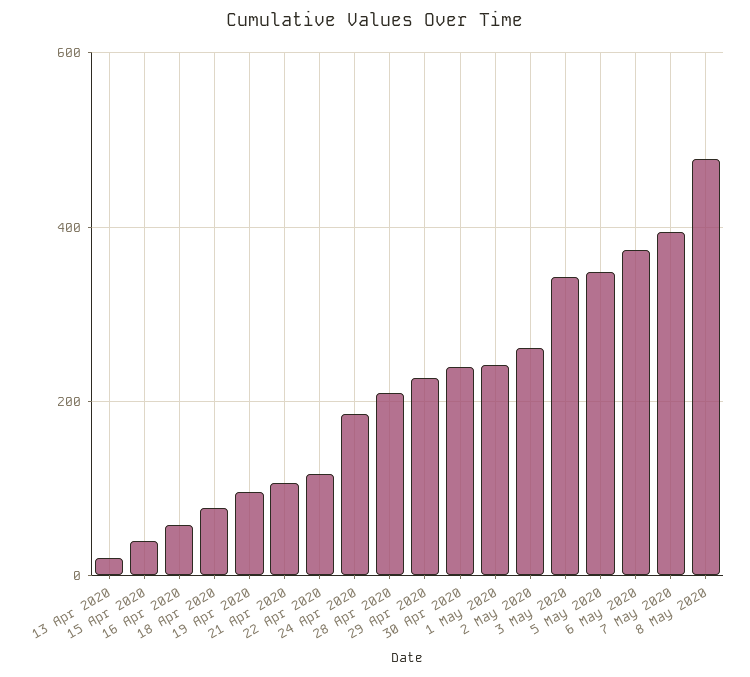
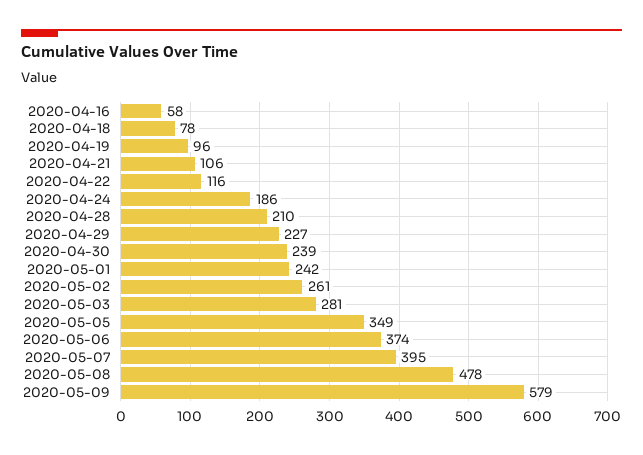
13 Apr 2020: 20 -> none
15 Apr 2020: 40 -> none
3 May 2020: 340 -> 281
2020-05-09: none -> 579

